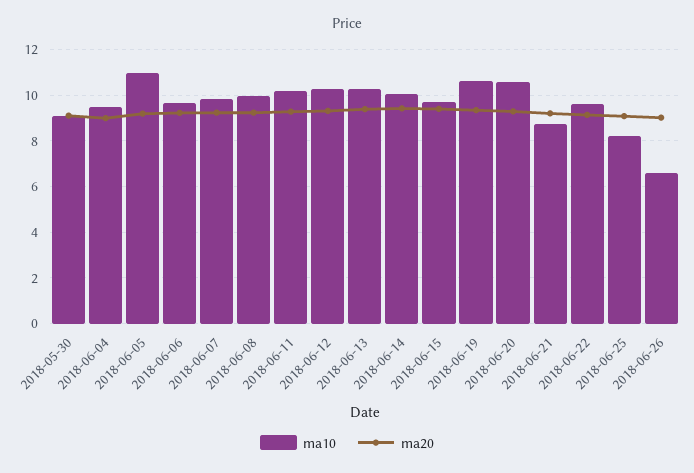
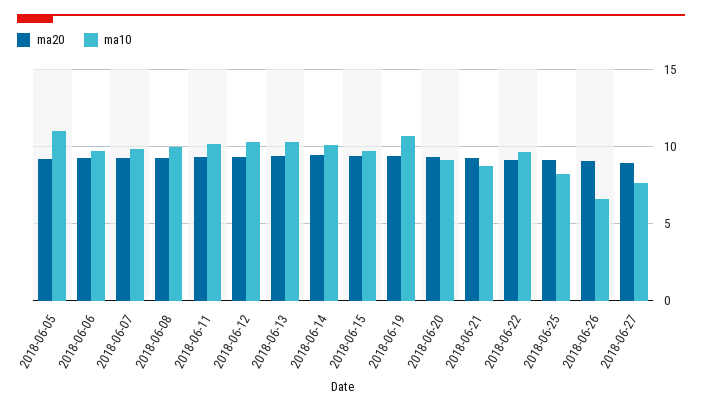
ma10, 2018-05-30: 9 -> none
ma20, 2018-05-30: 9 -> none
ma10, 2018-06-04: 9.5 -> none
ma20, 2018-06-04: 9 -> none
ma10, 2018-06-20: 10.5 -> 9
ma20, 2018-06-27: none -> 9
ma10, 2018-06-27: none -> 7.5

